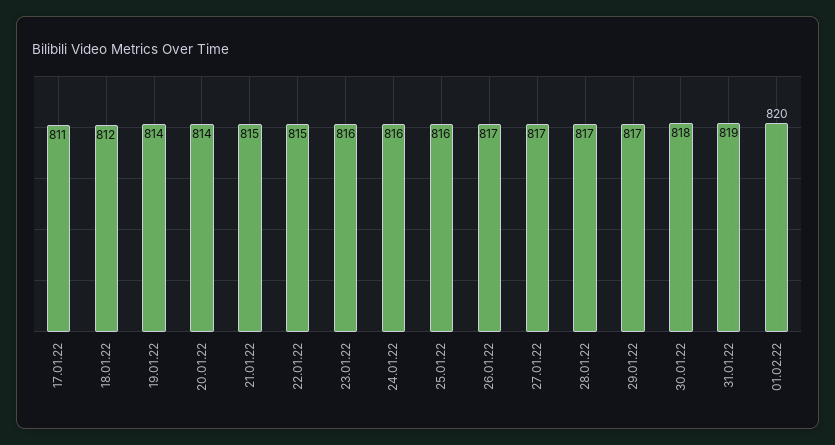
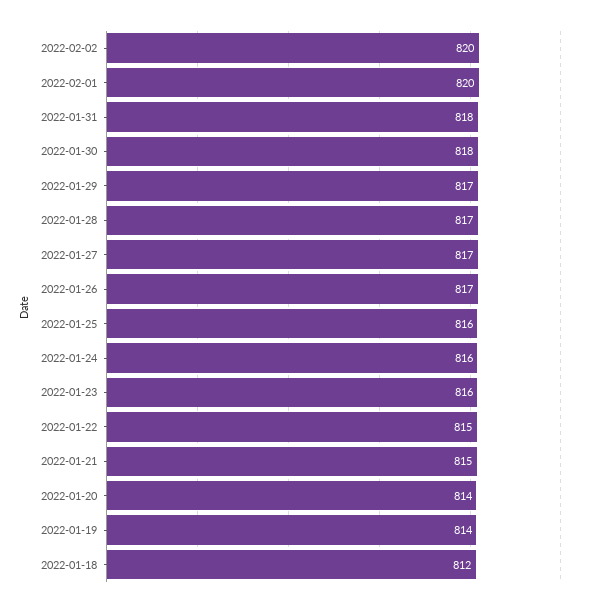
17.01.22: 811 -> none
31.01.22: 819 -> 818
2022-02-02: none -> 820

